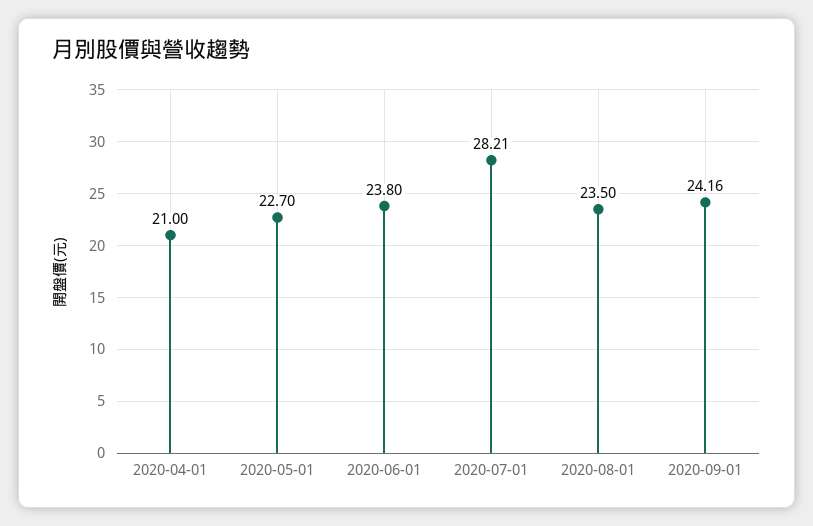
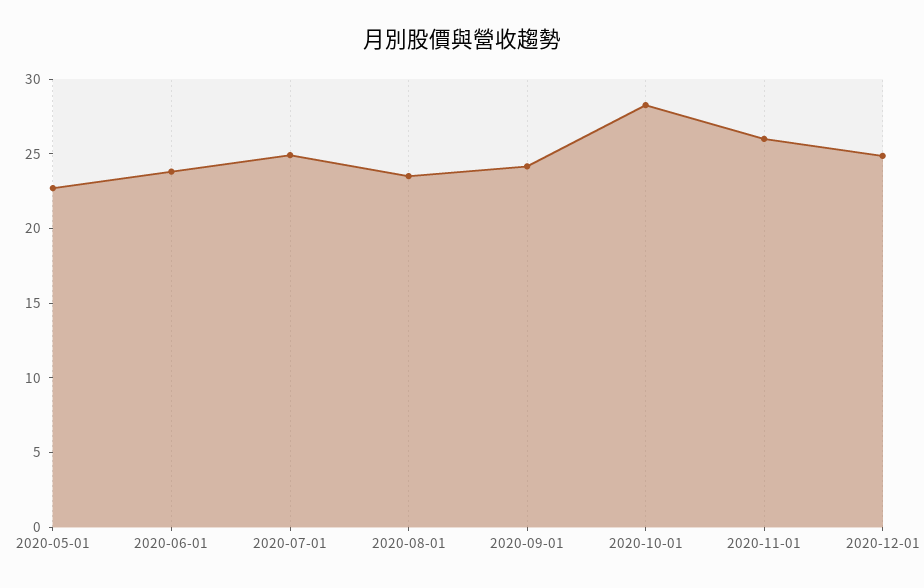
2020-04-01: 21 -> none
2020-07-01: 28.21 -> 25
2020-10-01: none -> 28
2020-11-01: none -> 26
2020-12-01: none -> 25

